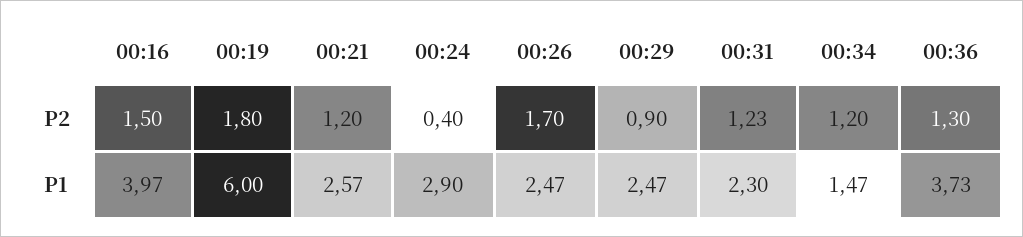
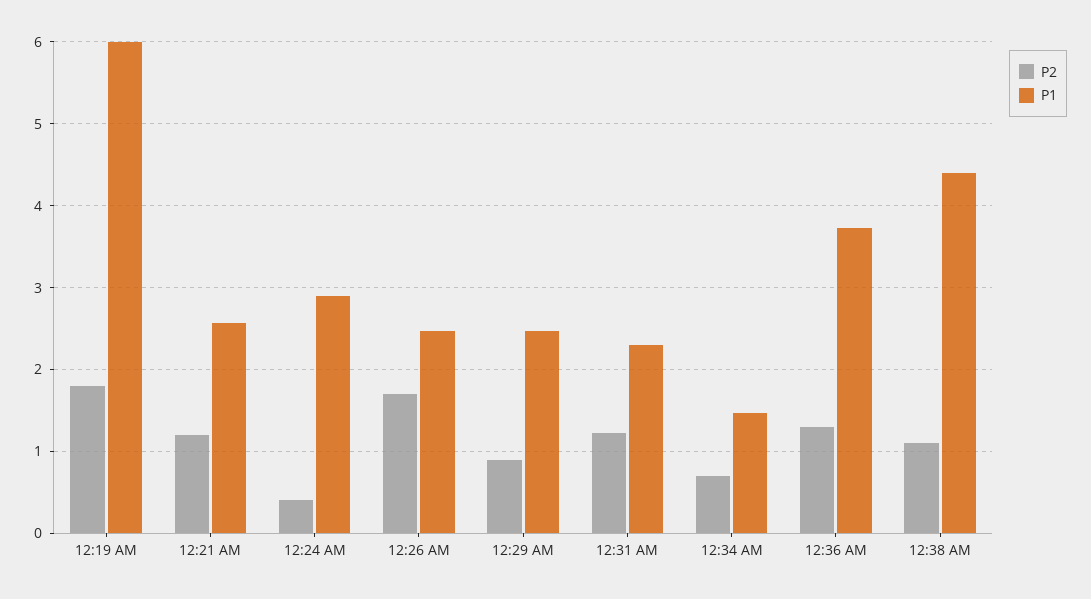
P2, 00:16: 1.5 -> none
P2, 00:34: 1.2 -> 0.7
P1, 00:16: 3.97 -> none
P2, 12:38 AM: none -> 1.1
P1, 12:38 AM: none -> 4.4

